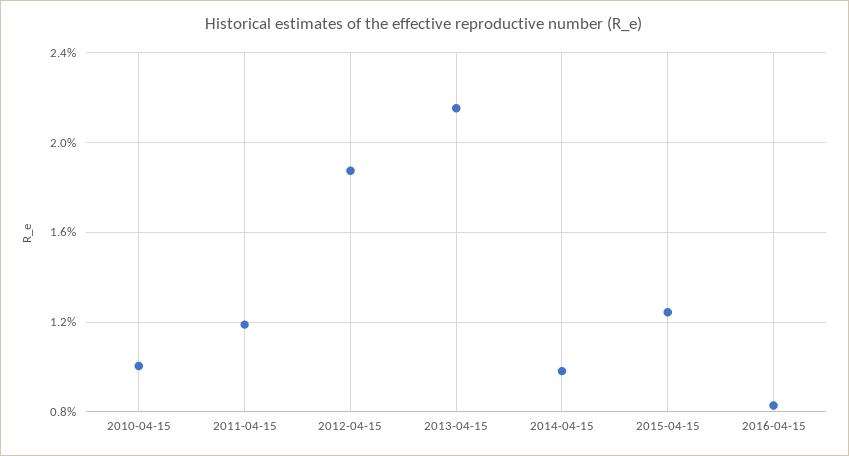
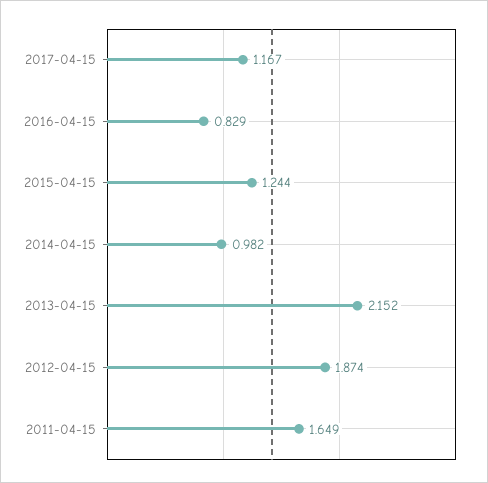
2010-04-15: 1 -> none
2011-04-15: 1.2 -> 1.649
2017-04-15: none -> 1.167

